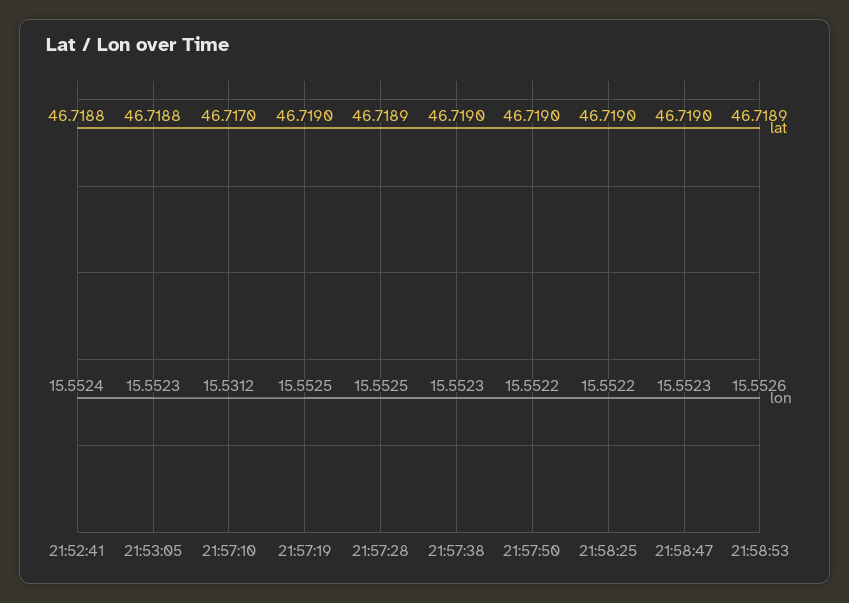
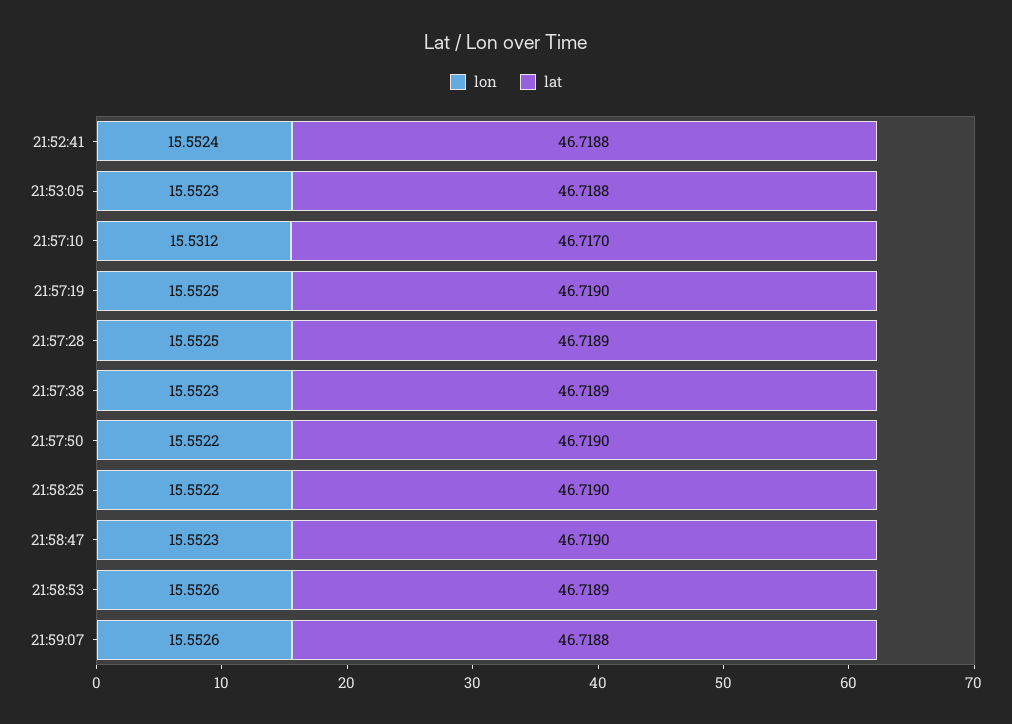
lat, 21:57:38: 46.719 -> 46.7189
lon, 21:59:07: none -> 15.5526
lat, 21:59:07: none -> 46.7188

